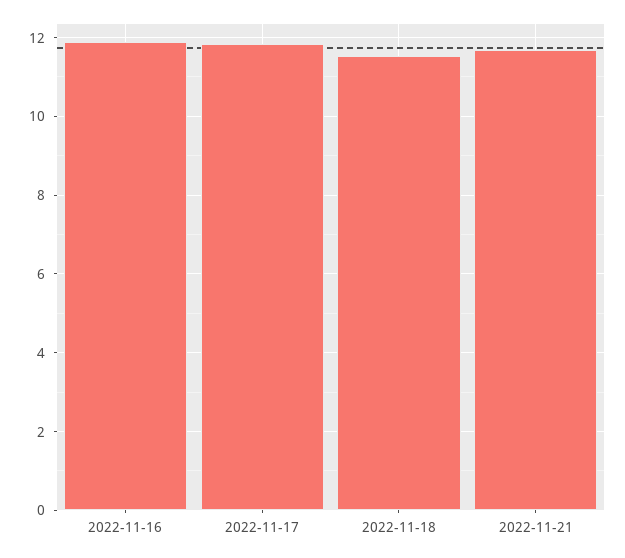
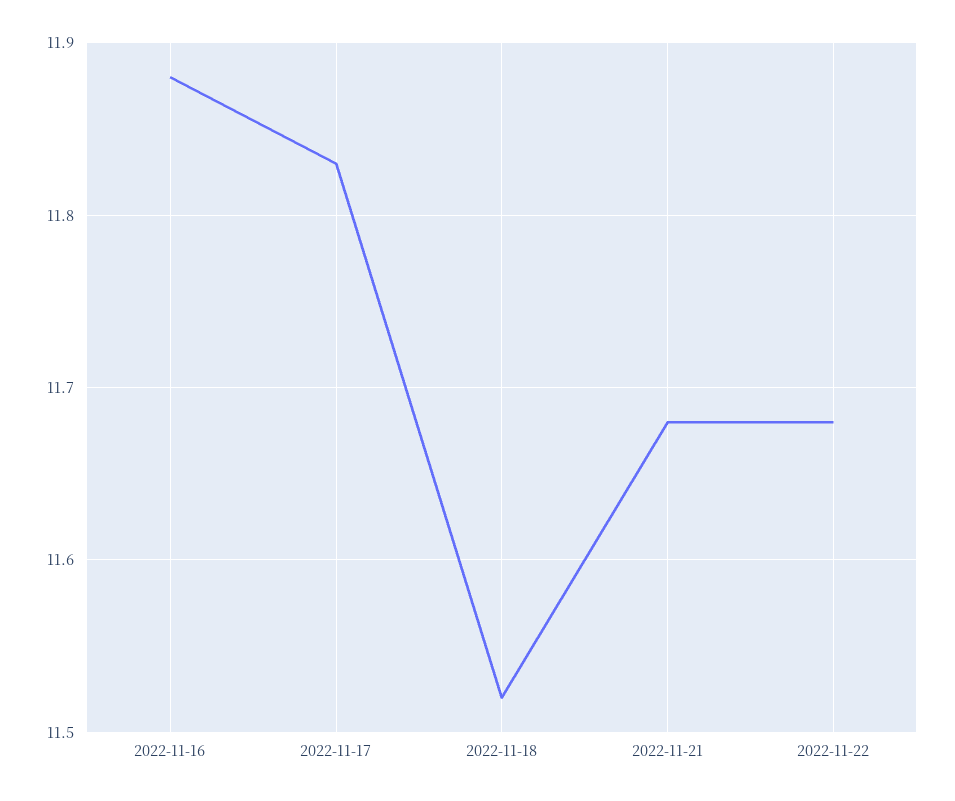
2022-11-22: none -> 11.68

